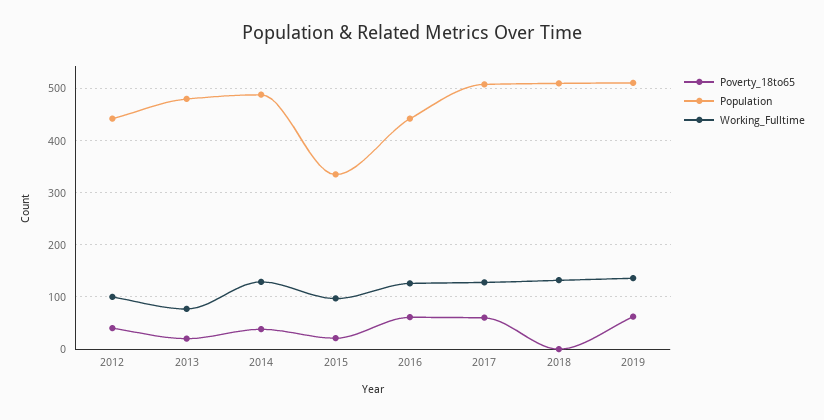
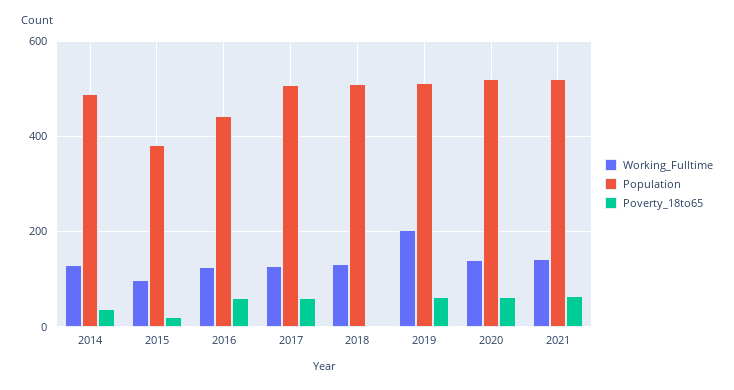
Poverty_18to65, 2012: 40 -> none
Population, 2012: 440 -> none
Working_Fulltime, 2012: 100 -> none
Poverty_18to65, 2013: 20 -> none
Population, 2013: 480 -> none
Working_Fulltime, 2013: 80 -> none
Population, 2015: 340 -> 380
Working_Fulltime, 2019: 140 -> 200
Working_Fulltime, 2020: none -> 140
Population, 2020: none -> 520
Poverty_18to65, 2020: none -> 60
Working_Fulltime, 2021: none -> 140
Population, 2021: none -> 520
Poverty_18to65, 2021: none -> 60

